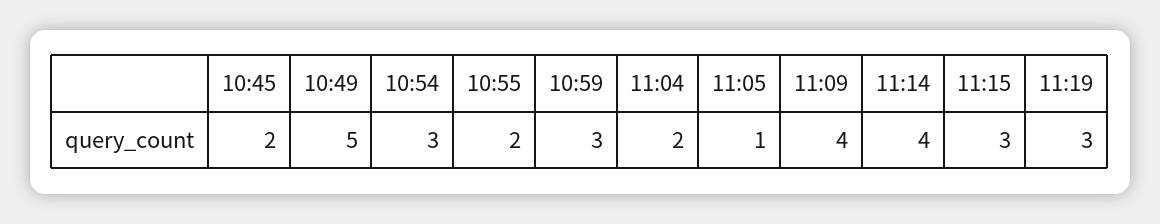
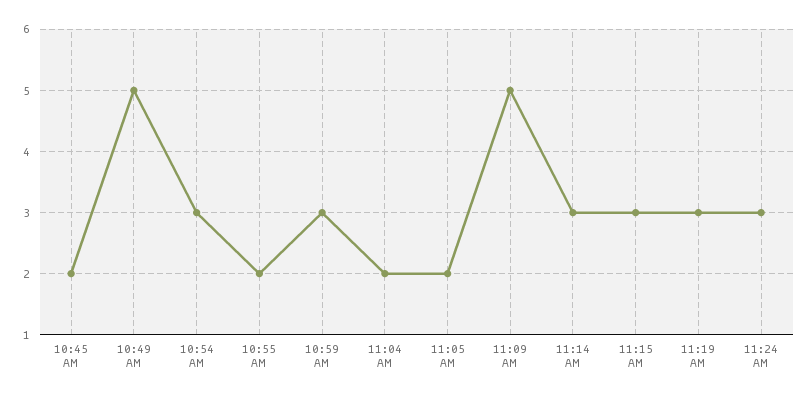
11:05: 1 -> 2
11:09: 4 -> 5
11:14: 4 -> 3
11:24 AM: none -> 3

